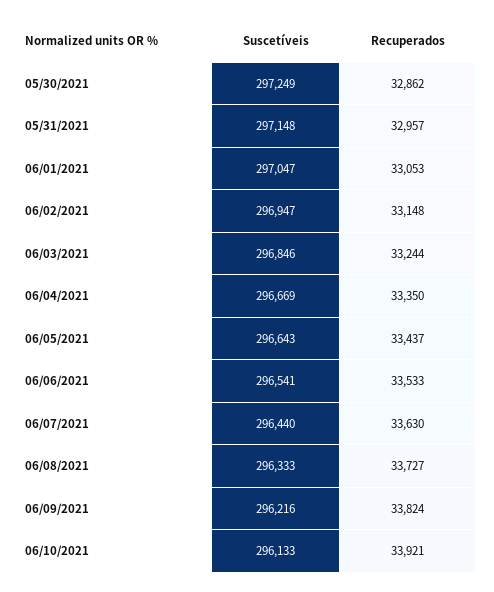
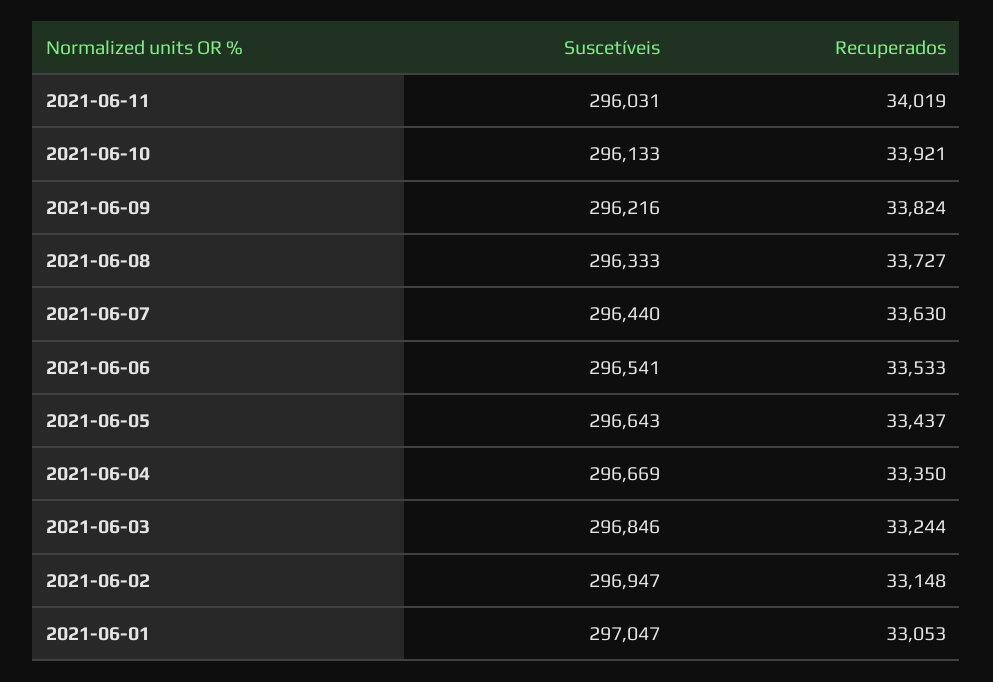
Suscetíveis, 05/30/2021: 297249 -> none
Recuperados, 05/30/2021: 32862 -> none
Suscetíveis, 05/31/2021: 297148 -> none
Recuperados, 05/31/2021: 32957 -> none
Suscetíveis, 2021-06-11: none -> 296031
Recuperados, 2021-06-11: none -> 34019

